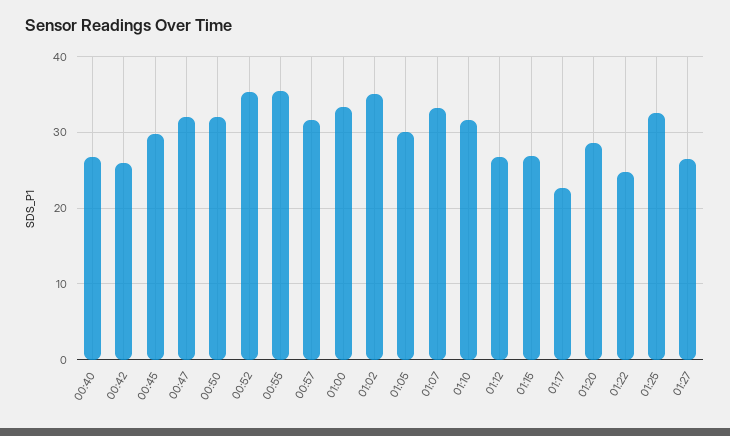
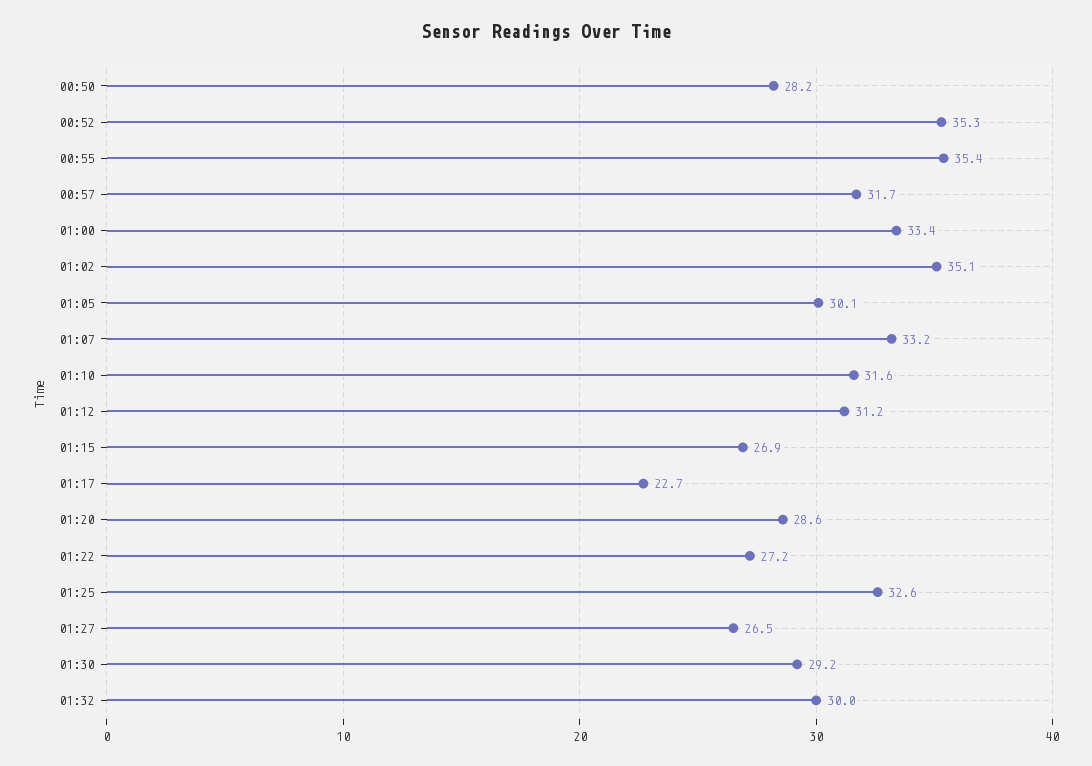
00:40: 27 -> none
00:42: 26 -> none
00:45: 30 -> none
00:47: 32 -> none
00:50: 32 -> 28.2
01:12: 27 -> 31.2
01:22: 25 -> 27.2
01:30: none -> 29.2
01:32: none -> 30

